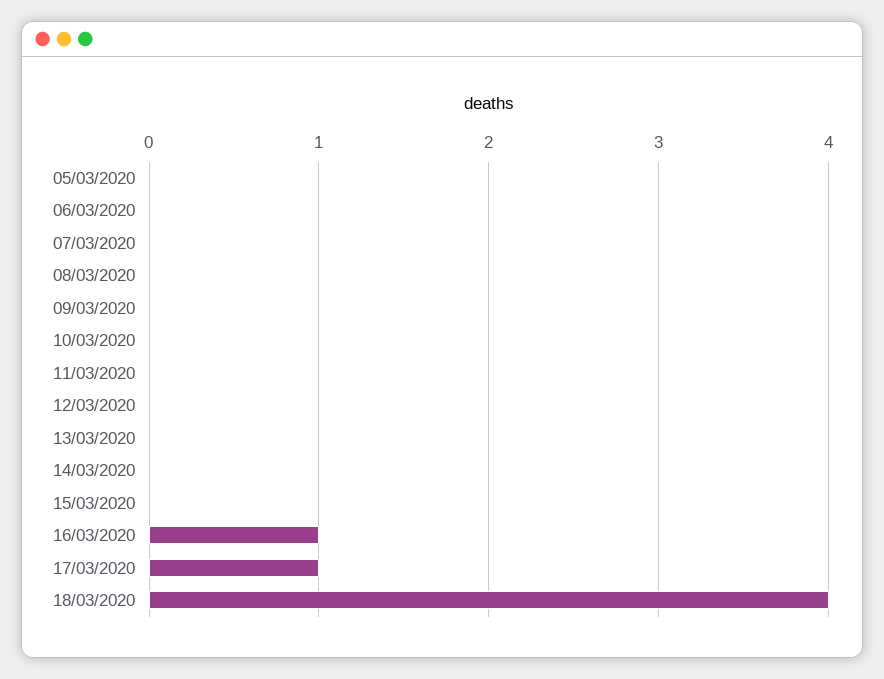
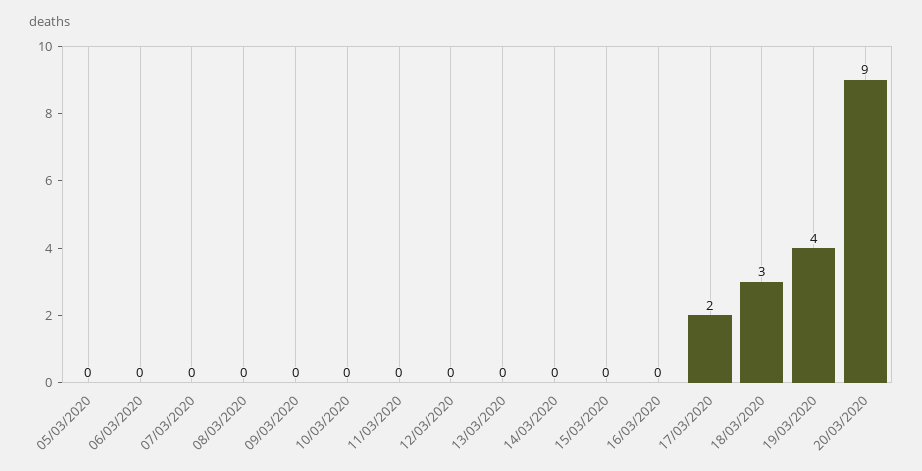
16/03/2020: 1 -> 0
17/03/2020: 1 -> 2
18/03/2020: 4 -> 3
19/03/2020: none -> 4
20/03/2020: none -> 9

